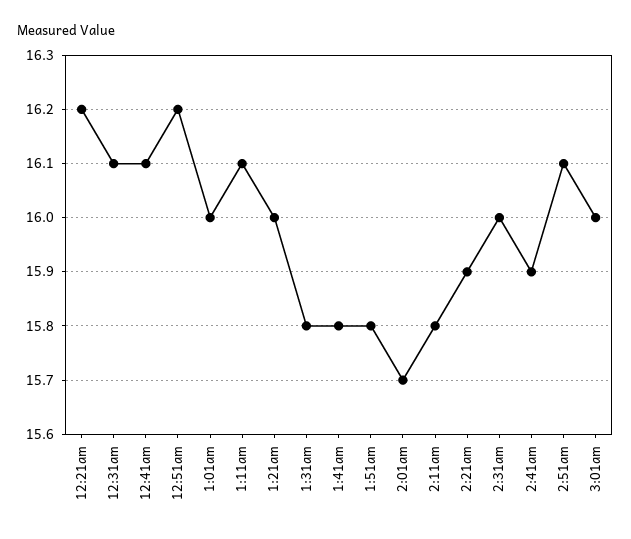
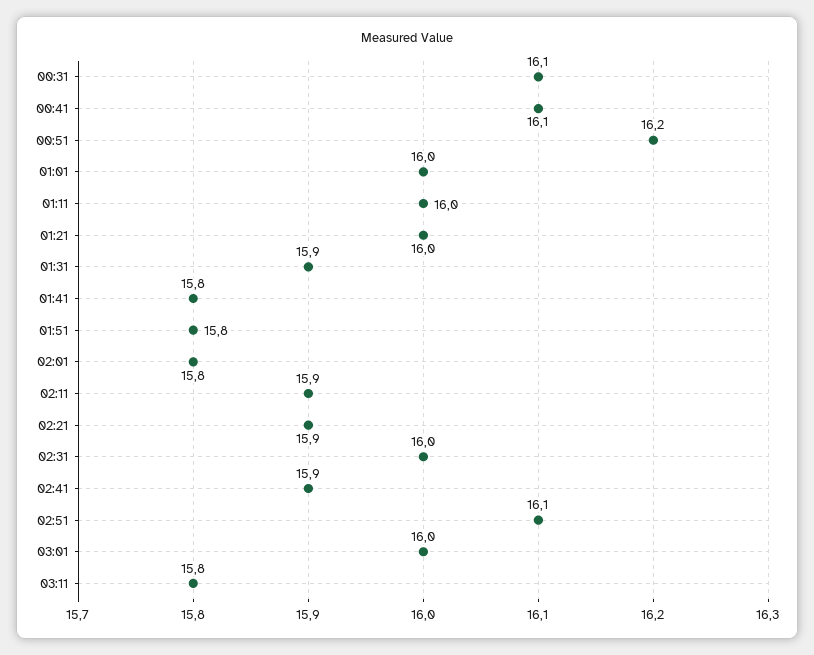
12:21am: 16.2 -> none
1:11am: 16.1 -> 16
1:31am: 15.8 -> 15.9
2:01am: 15.7 -> 15.8
2:11am: 15.8 -> 15.9
03:11: none -> 15.8

